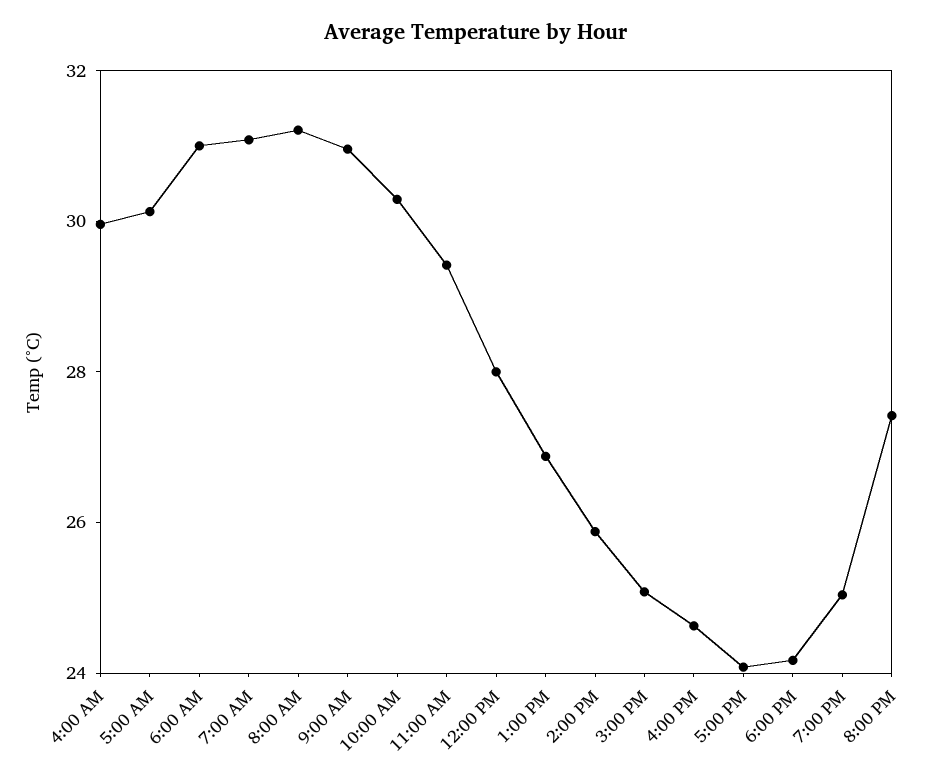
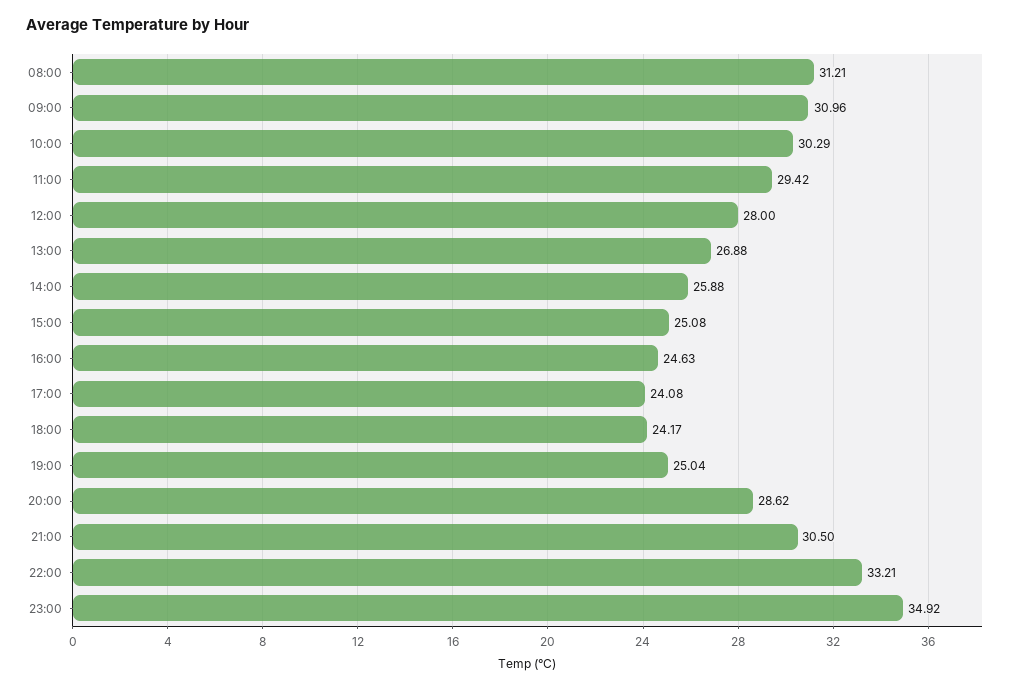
4:00 AM: 30 -> none
5:00 AM: 30 -> none
6:00 AM: 31 -> none
7:00 AM: 31 -> none
8:00 PM: 27.5 -> 28.62
21:00: none -> 30.5
22:00: none -> 33.21
23:00: none -> 34.92

